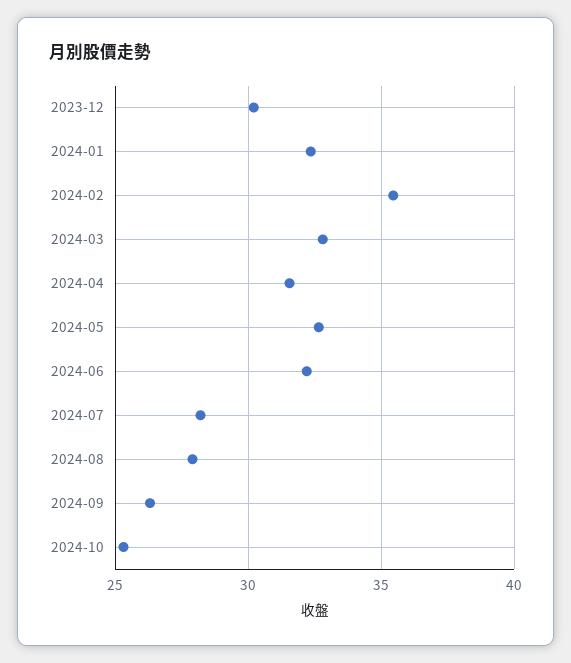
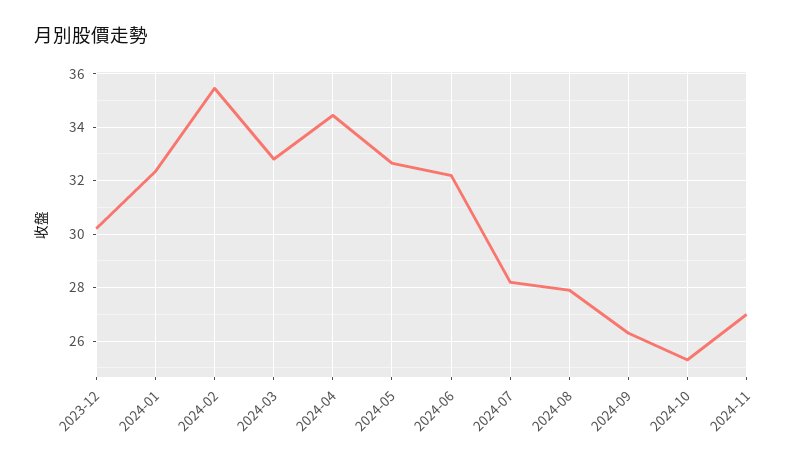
2024-04: 31.5 -> 34.5
2024-11: none -> 27

